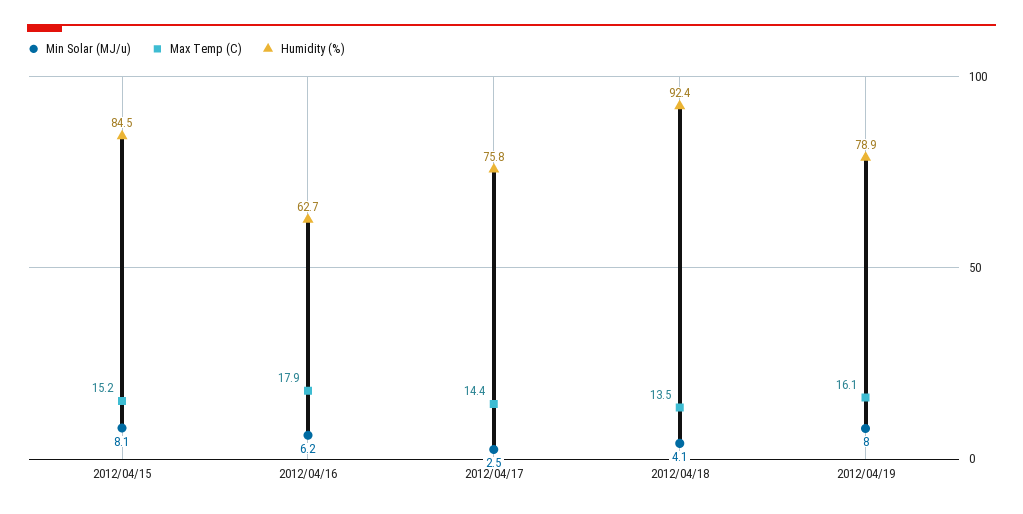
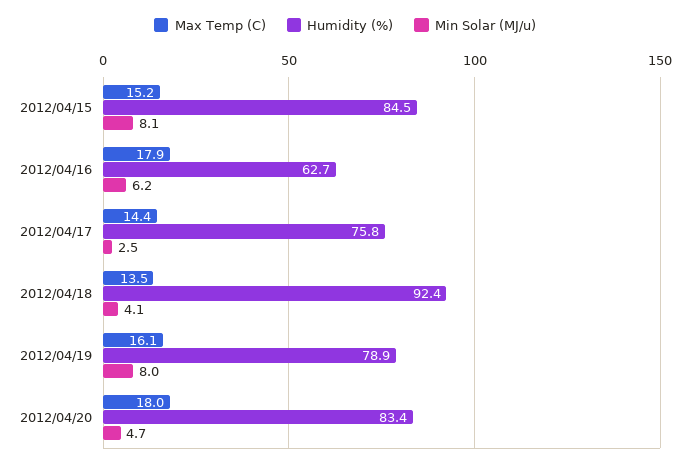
Max Temp (C), 2012/04/20: none -> 18
Humidity (%), 2012/04/20: none -> 83.4
Min Solar (MJ/u), 2012/04/20: none -> 4.7

